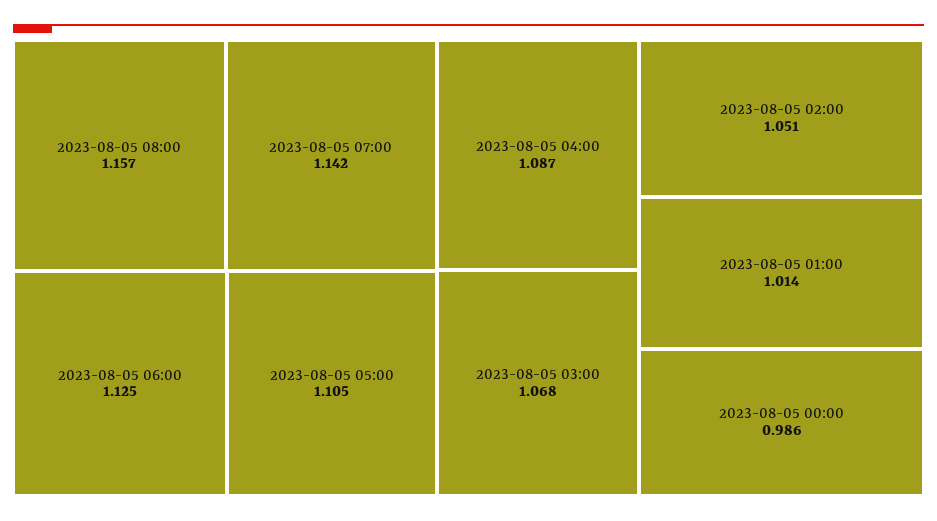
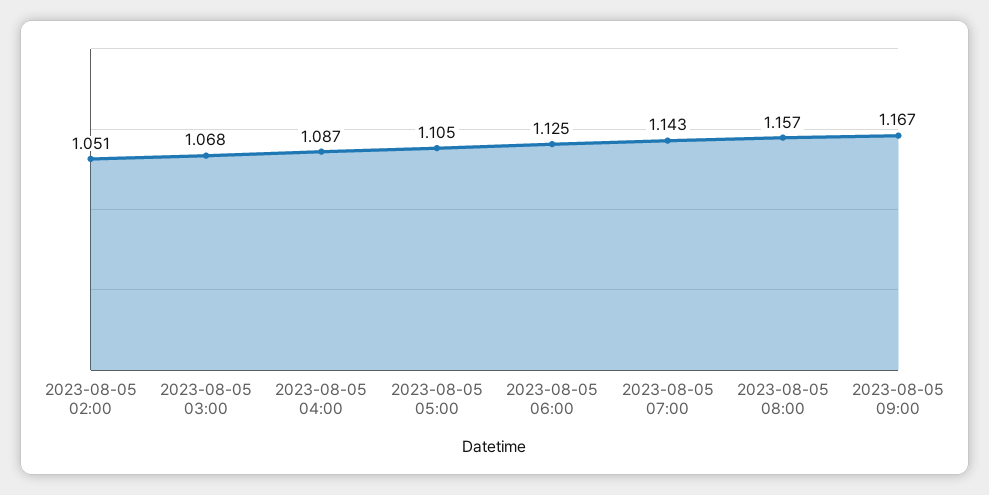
2023-08-05 07:00: 1.142 -> 1.143
2023-08-05 01:00: 1.014 -> none
2023-08-05 00:00: 0.986 -> none
2023-08-05 09:00: none -> 1.167

